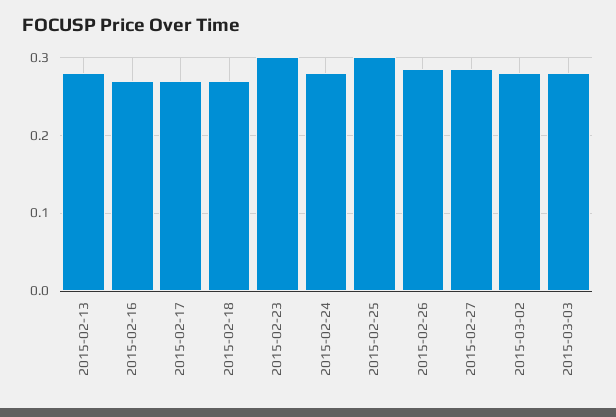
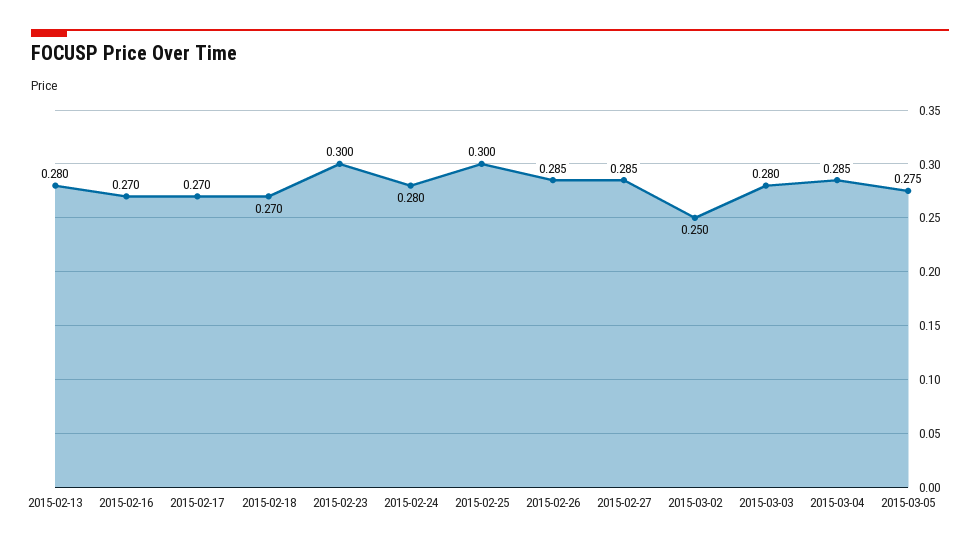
2015-03-02: 0.28 -> 0.25
2015-03-04: none -> 0.285
2015-03-05: none -> 0.275

